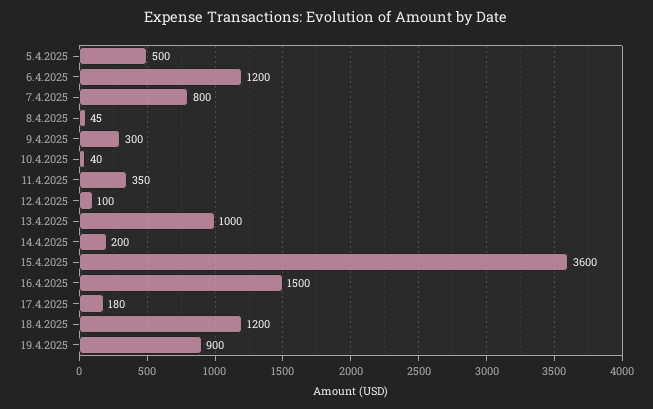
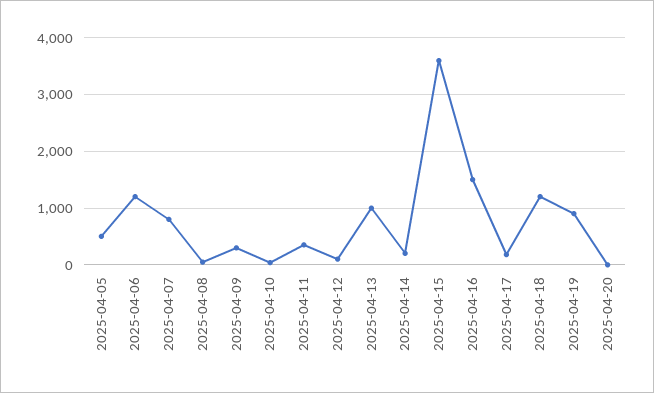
2025-04-20: none -> 0

